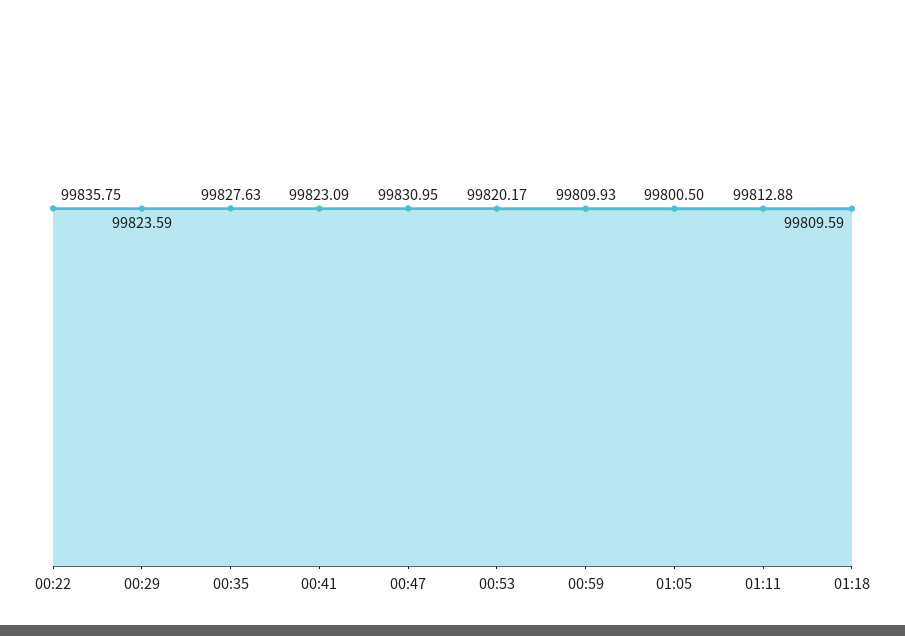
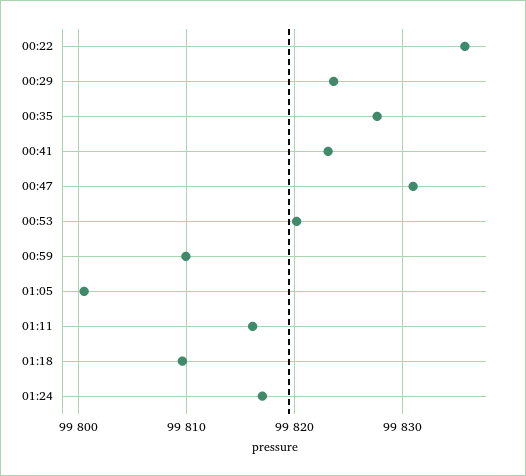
01:11: 99812.88 -> 99816
01:24: none -> 99817

